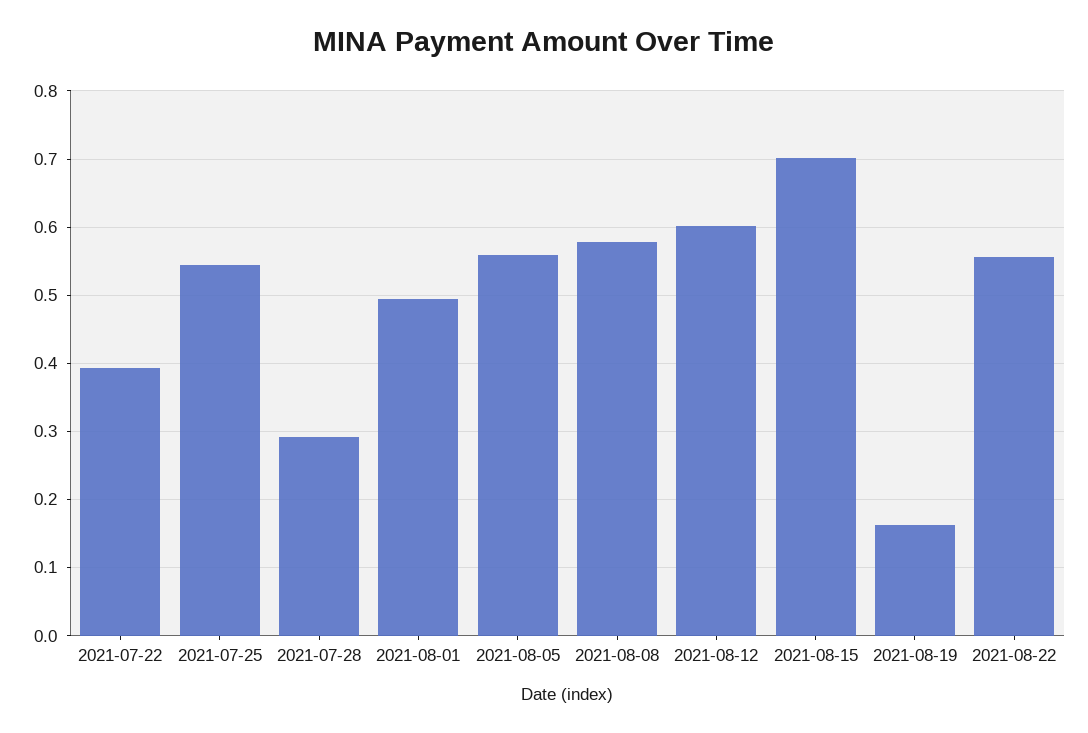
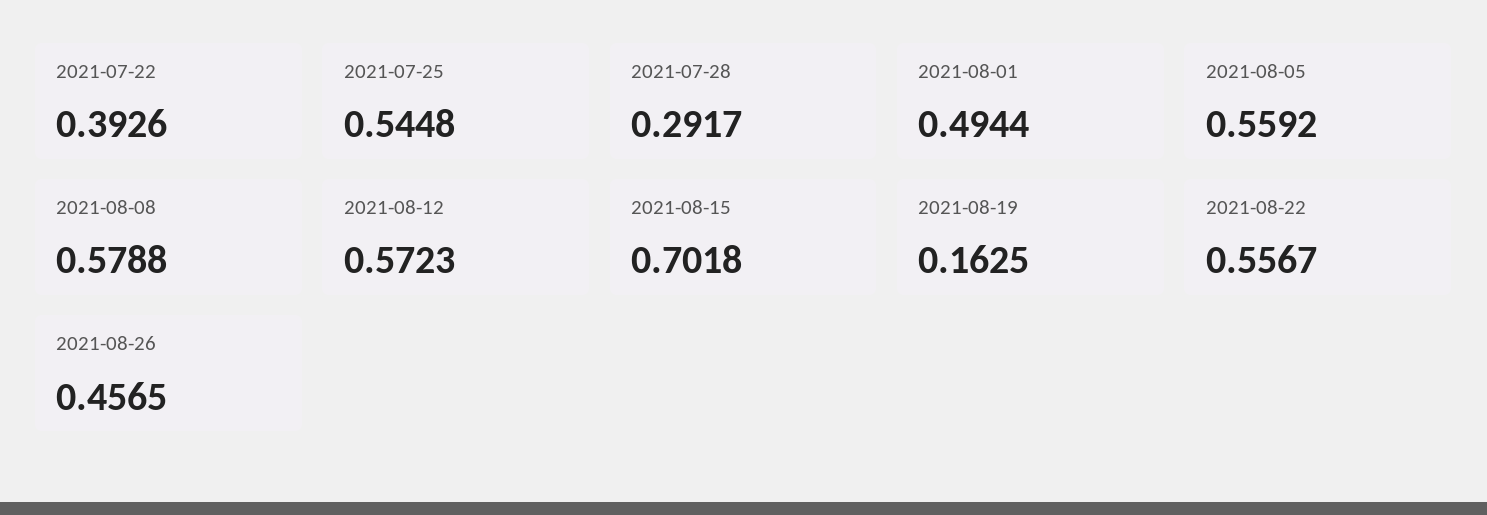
2021-08-12: 0.6 -> 0.5723
2021-08-26: none -> 0.4565

